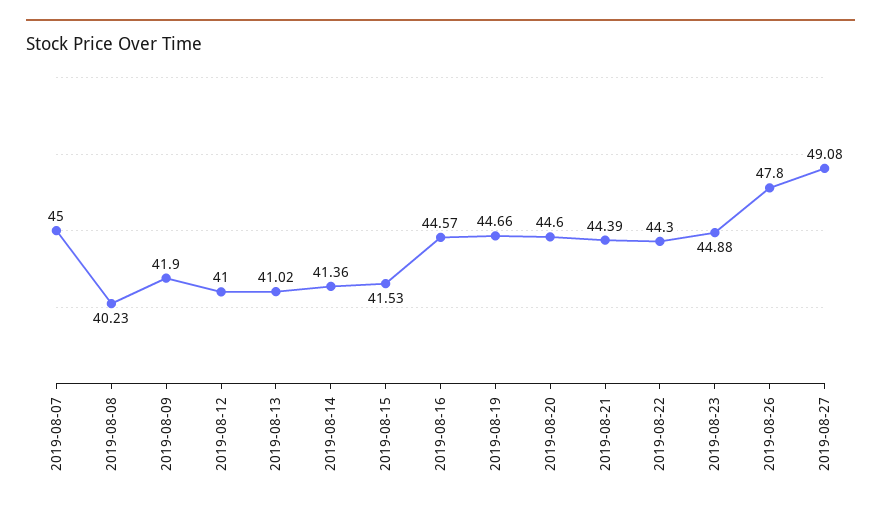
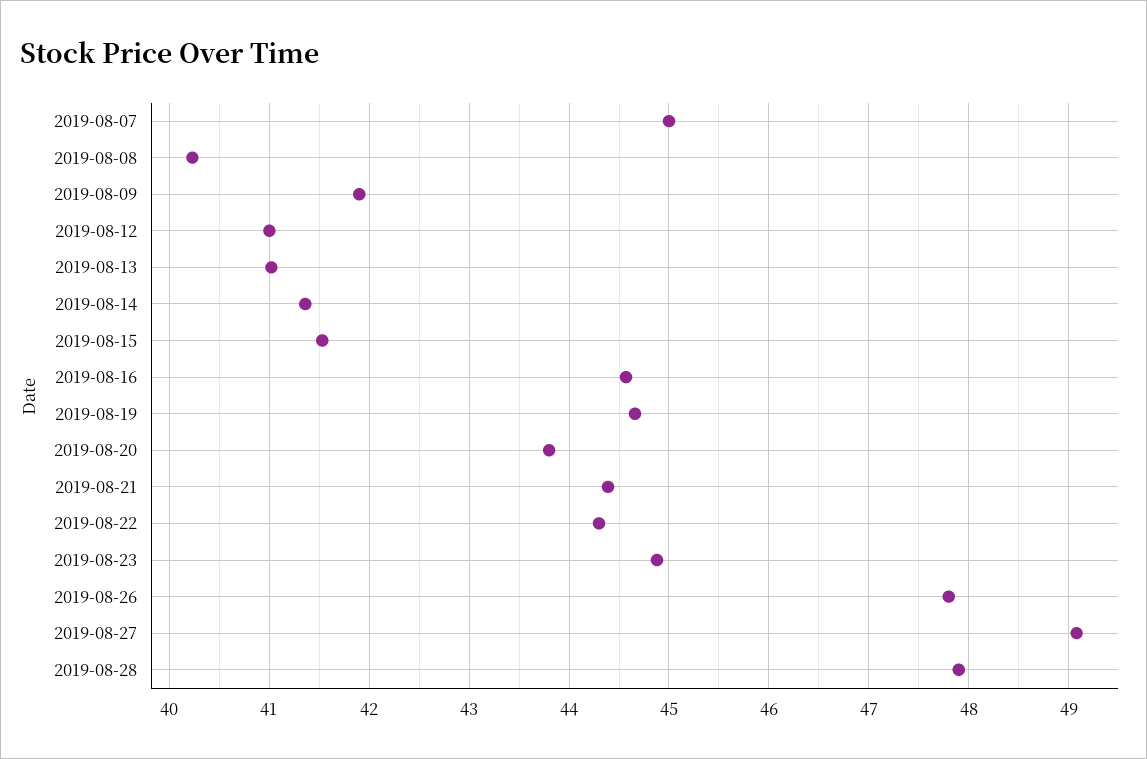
2019-08-20: 44.6 -> 43.8
2019-08-28: none -> 47.9

